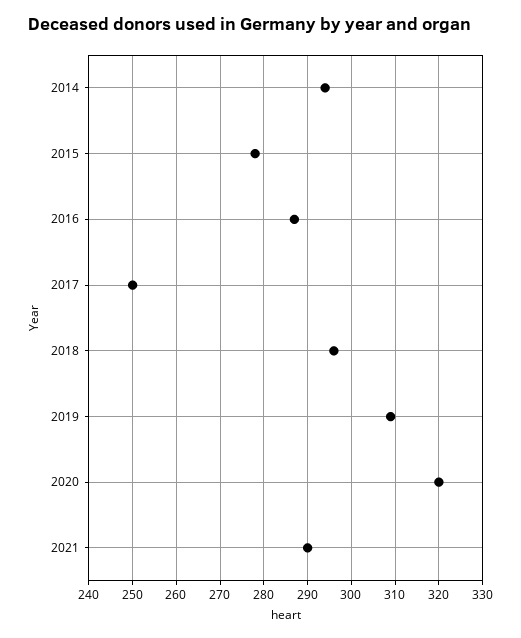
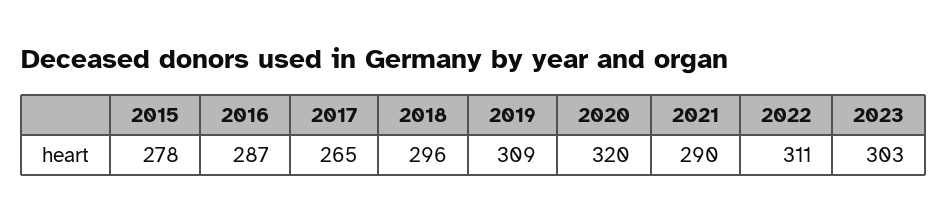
2014: 295 -> none
2017: 250 -> 265
2022: none -> 311
2023: none -> 303

